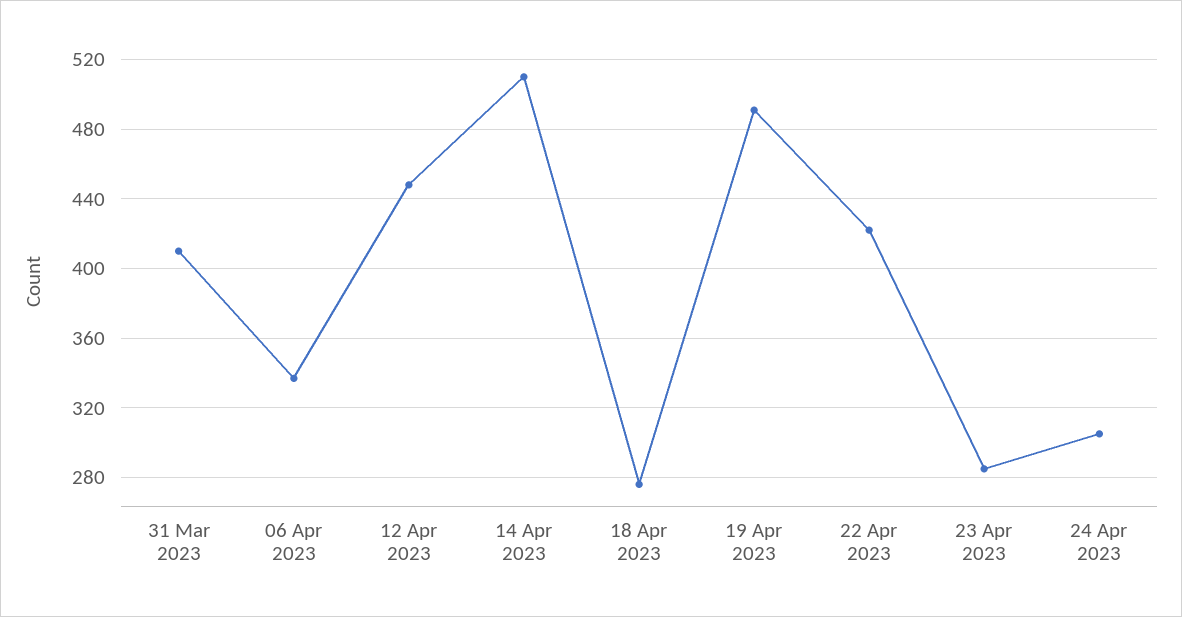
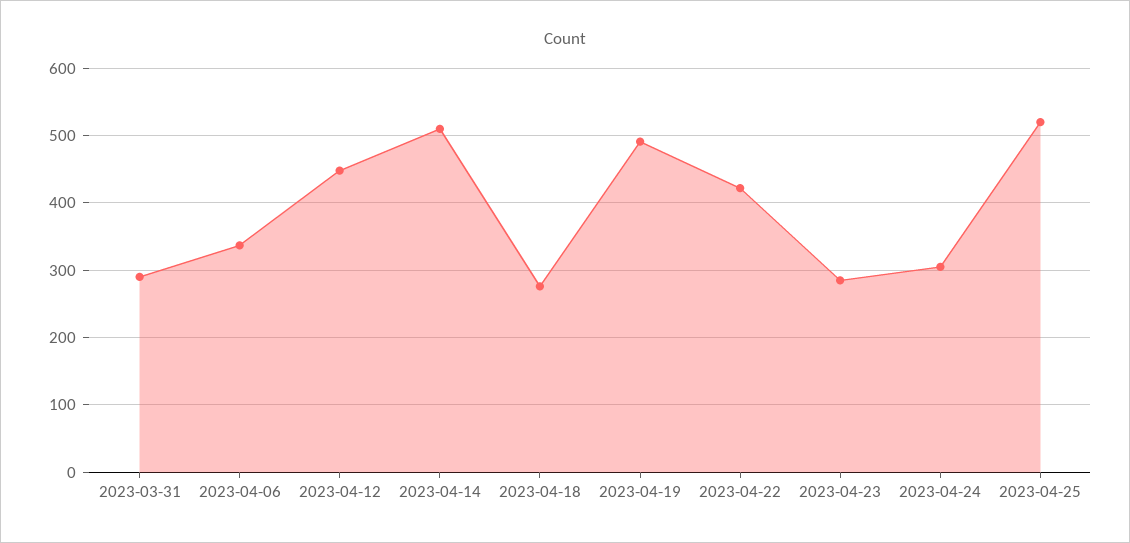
31 Mar 2023: 410 -> 290
2023-04-25: none -> 520

